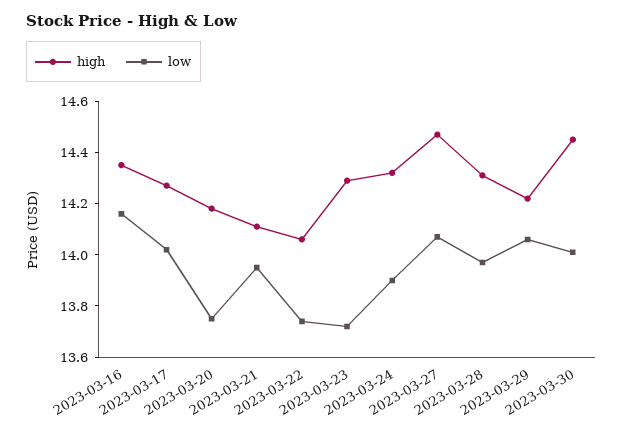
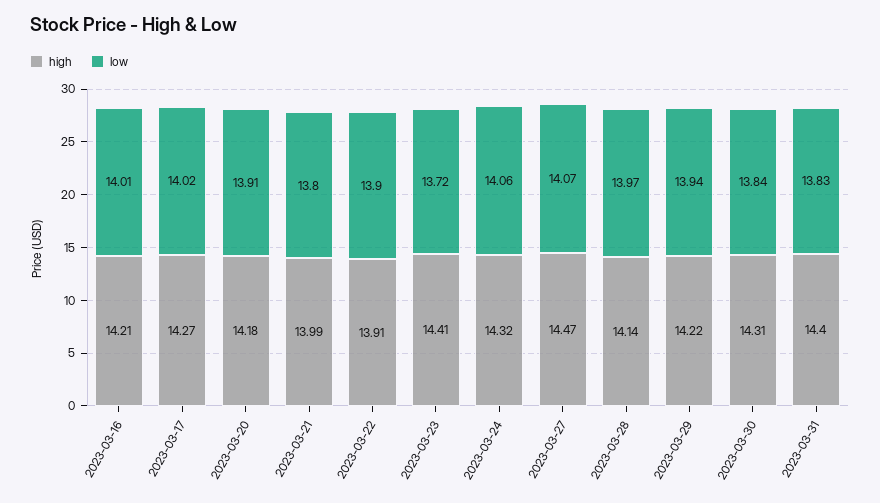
high, 2023-03-16: 14.35 -> 14.21
low, 2023-03-16: 14.15 -> 14.01
low, 2023-03-20: 13.75 -> 13.91
high, 2023-03-21: 14.1 -> 13.99
low, 2023-03-21: 13.95 -> 13.8
high, 2023-03-22: 14.05 -> 13.91
low, 2023-03-22: 13.75 -> 13.9
high, 2023-03-23: 14.3 -> 14.41
low, 2023-03-24: 13.9 -> 14.06
high, 2023-03-28: 14.3 -> 14.14
low, 2023-03-29: 14.05 -> 13.94
high, 2023-03-30: 14.45 -> 14.31
low, 2023-03-30: 14 -> 13.84
high, 2023-03-31: none -> 14.4
low, 2023-03-31: none -> 13.83

